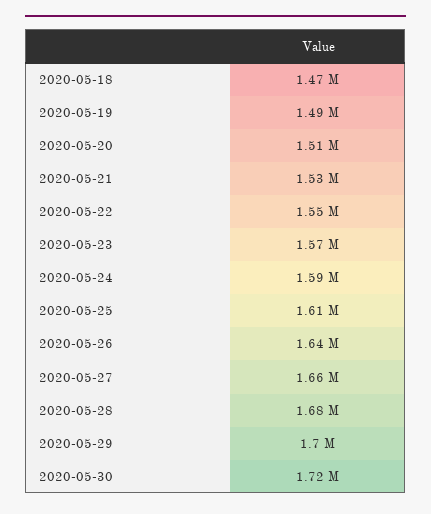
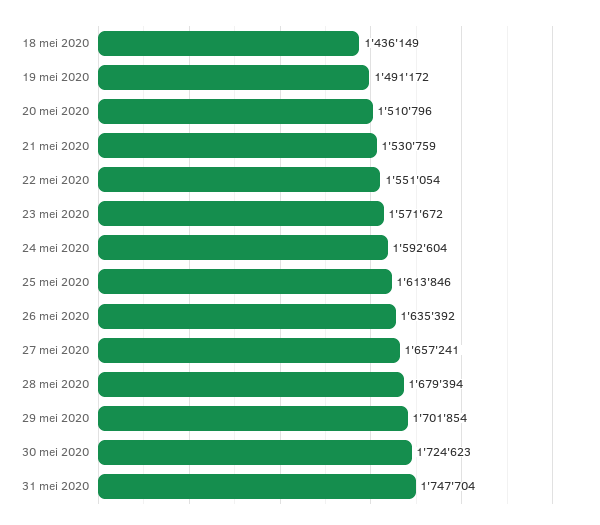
2020-05-18: 1470000 -> 1436149
31 mei 2020: none -> 1747704

